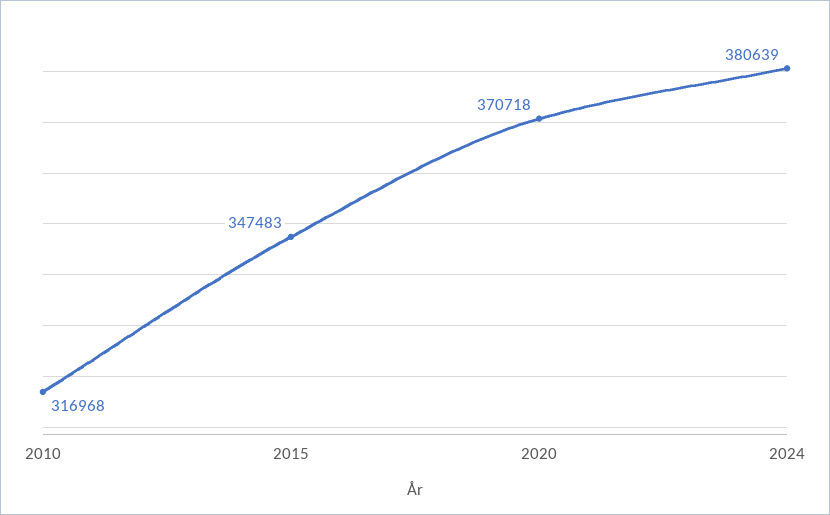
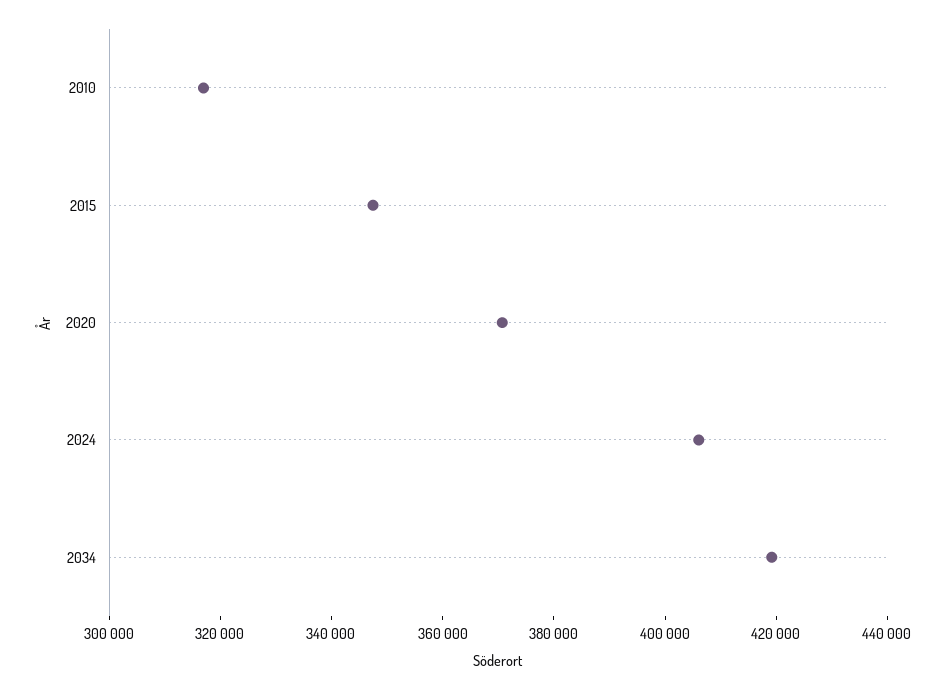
2024: 380639 -> 405000
2034: none -> 420000

